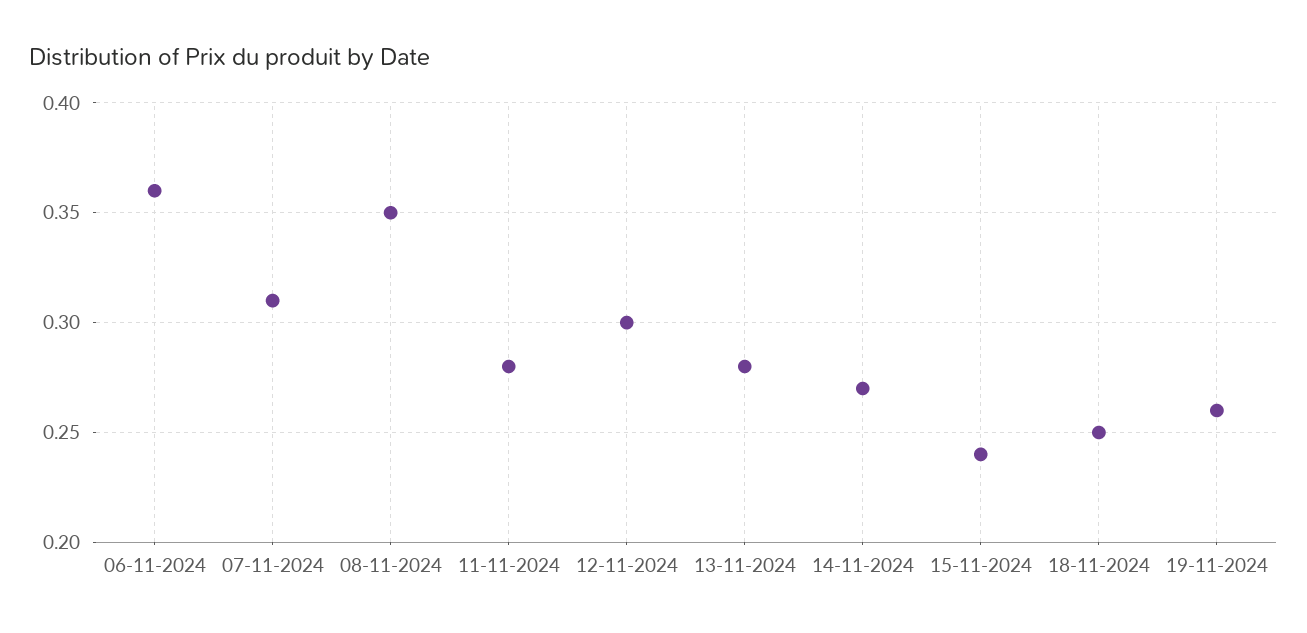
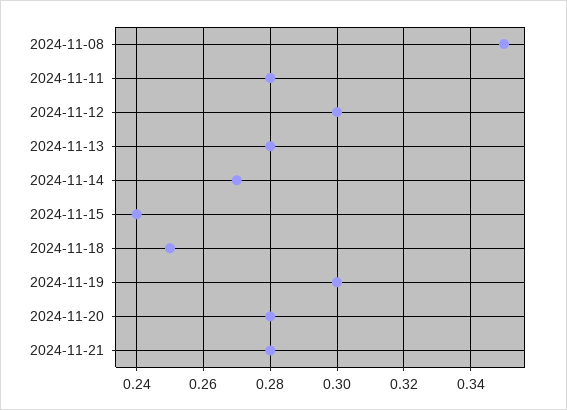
06-11-2024: 0.36 -> none
07-11-2024: 0.31 -> none
19-11-2024: 0.26 -> 0.3
2024-11-20: none -> 0.28
2024-11-21: none -> 0.28

